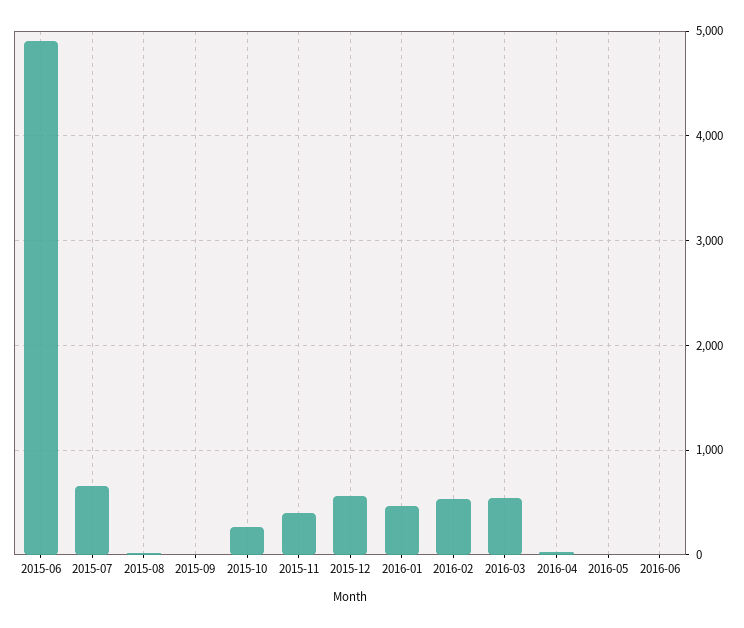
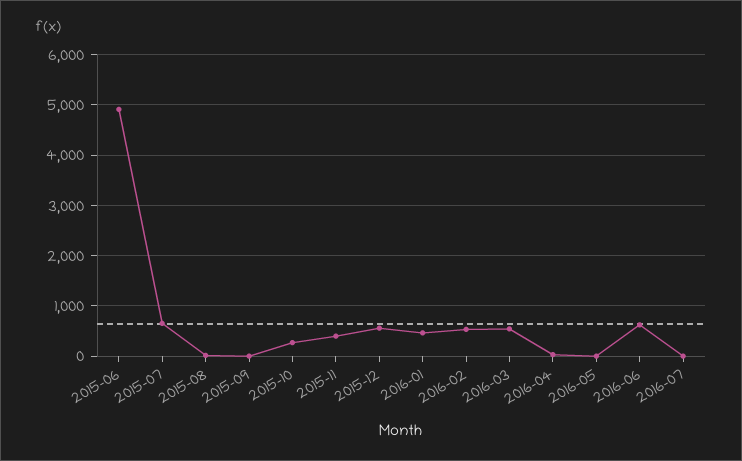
2016-06: 0 -> 600
2016-07: none -> 0

